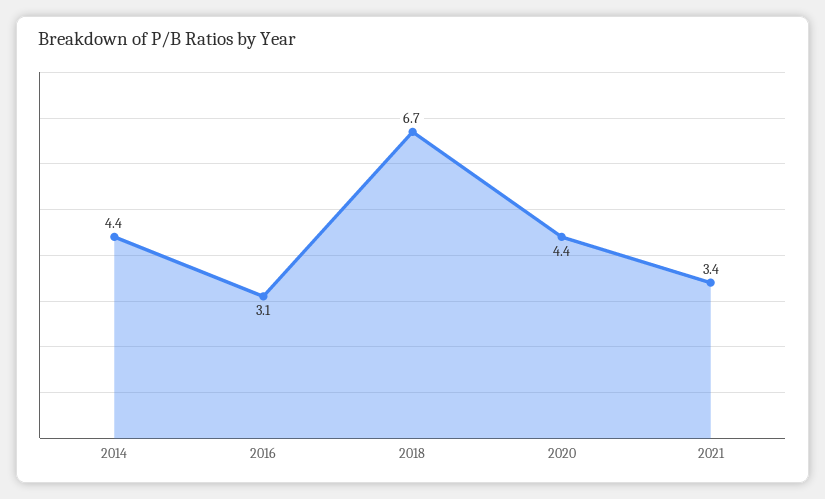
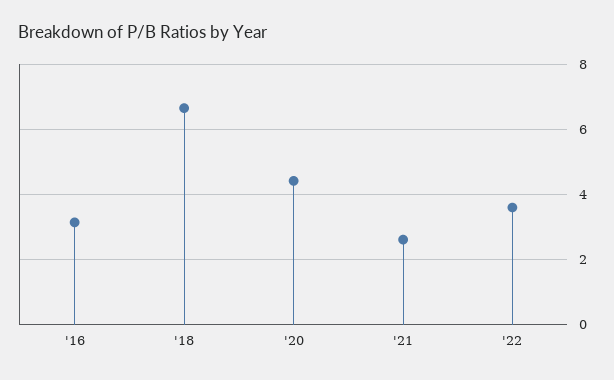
2014: 4.4 -> none
2021: 3.4 -> 2.6
'22: none -> 3.6

